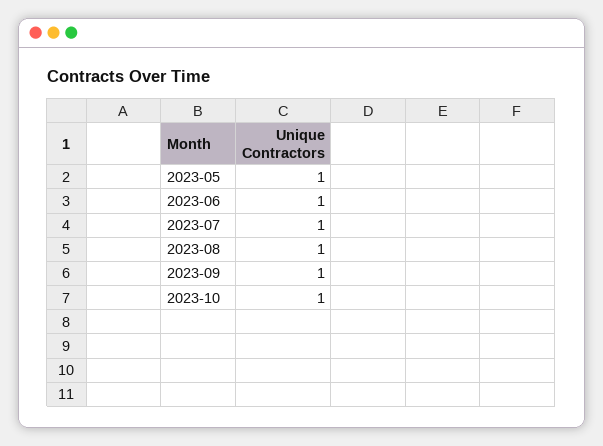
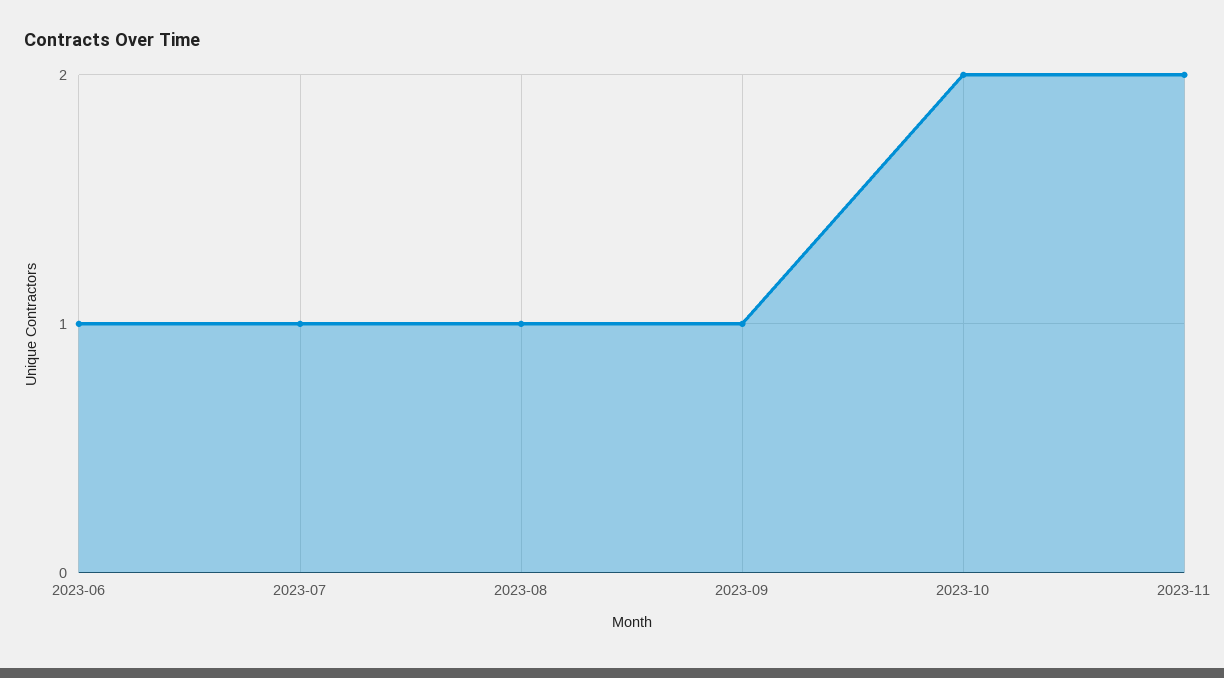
2023-05: 1 -> none
2023-10: 1 -> 2
2023-11: none -> 2

